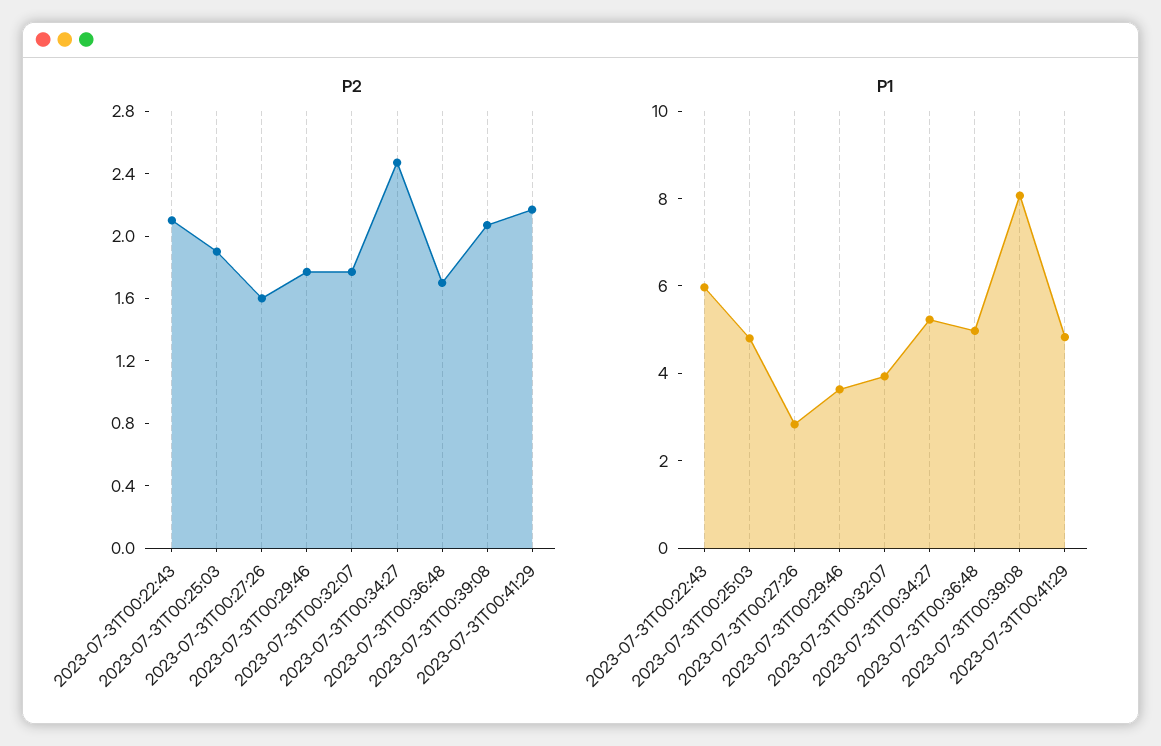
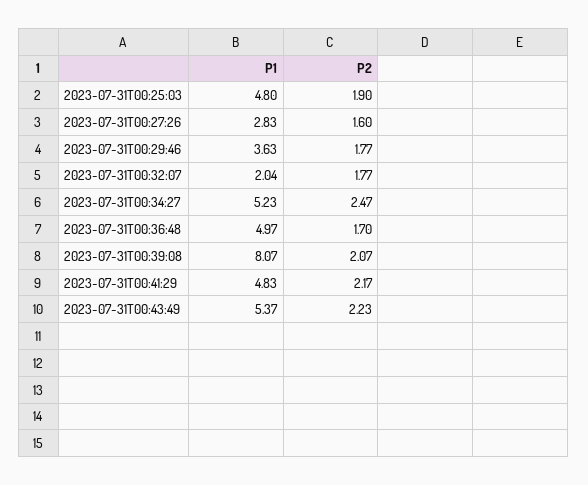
P2, 2023-07-31T00:22:43: 2.1 -> none
P1, 2023-07-31T00:22:43: 6 -> none
P1, 2023-07-31T00:32:07: 4 -> 2.04
P1, 2023-07-31T00:43:49: none -> 5.37
P2, 2023-07-31T00:43:49: none -> 2.23

